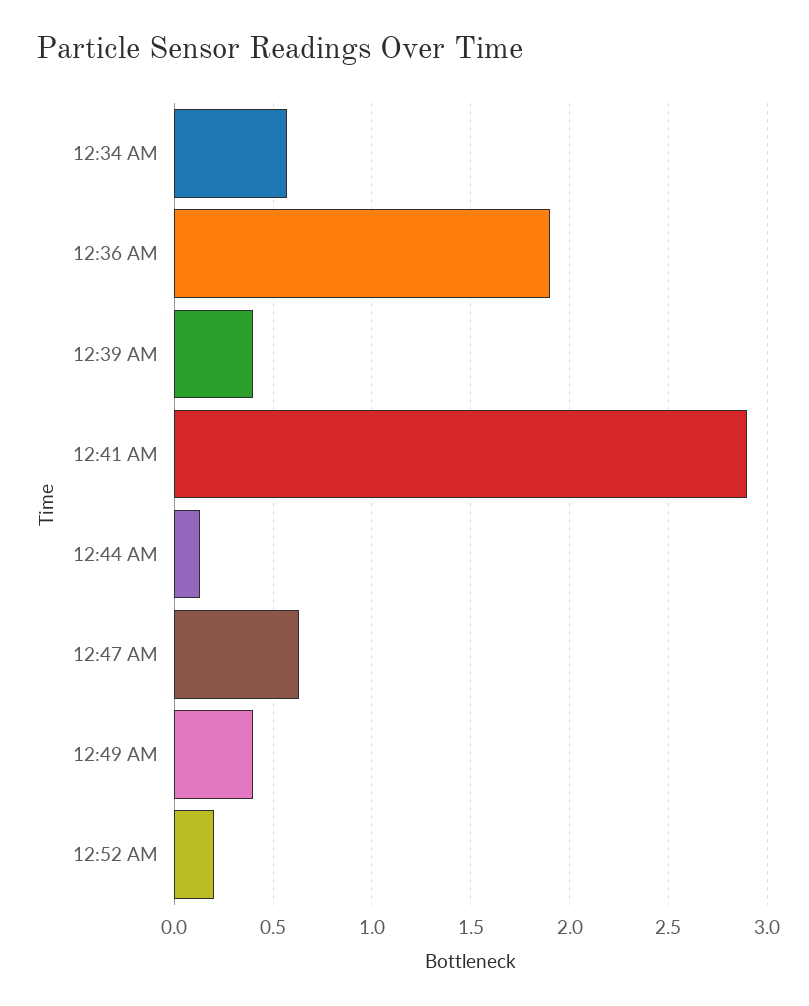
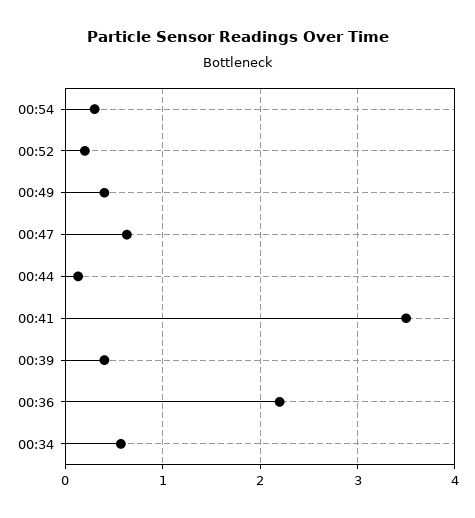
12:36 AM: 1.9 -> 2.2
12:41 AM: 2.9 -> 3.5
00:54: none -> 0.3

